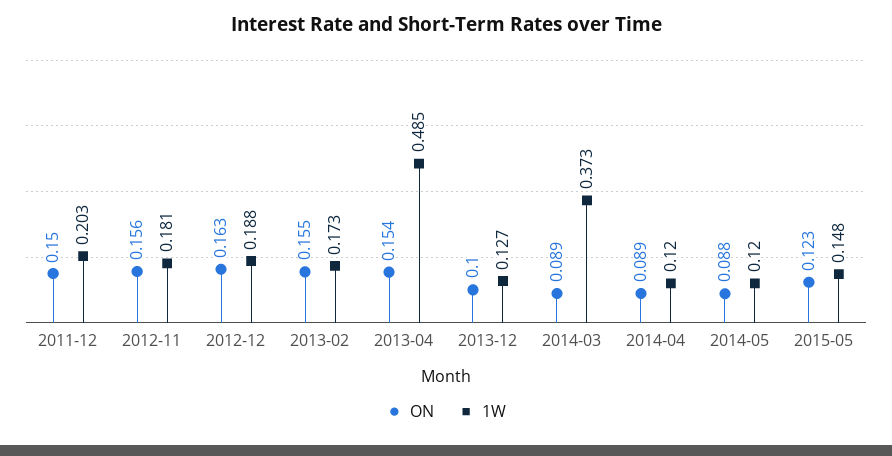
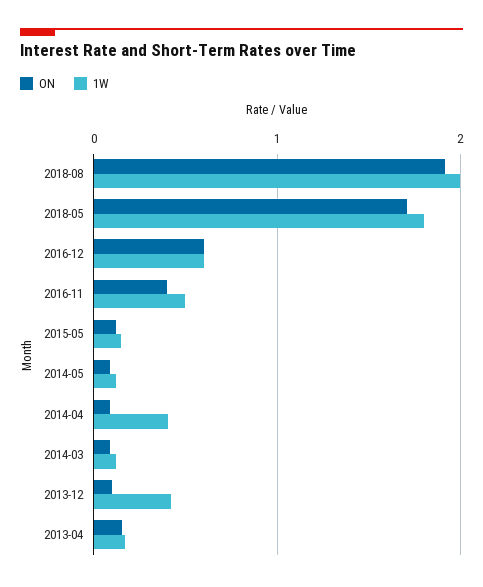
ON, 2011-12: 0.15 -> none
1W, 2011-12: 0.203 -> none
ON, 2012-11: 0.156 -> none
1W, 2012-11: 0.181 -> none
ON, 2012-12: 0.163 -> none
1W, 2012-12: 0.188 -> none
ON, 2013-02: 0.155 -> none
1W, 2013-02: 0.173 -> none
1W, 2013-04: 0.485 -> 0.2
1W, 2013-12: 0.127 -> 0.4
1W, 2014-03: 0.373 -> 0.1
1W, 2014-04: 0.12 -> 0.4
ON, 2018-08: none -> 1.9
1W, 2018-08: none -> 2
ON, 2018-05: none -> 1.7
1W, 2018-05: none -> 1.8
ON, 2016-12: none -> 0.6
1W, 2016-12: none -> 0.6
ON, 2016-11: none -> 0.4
1W, 2016-11: none -> 0.5

